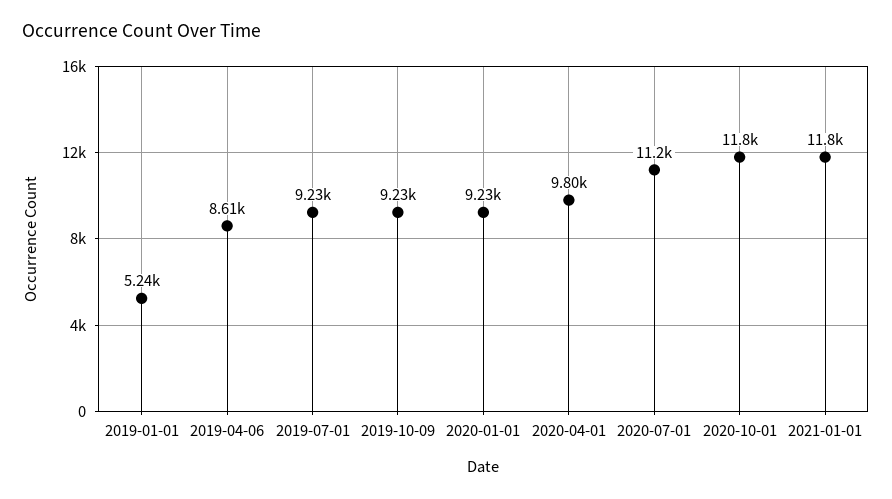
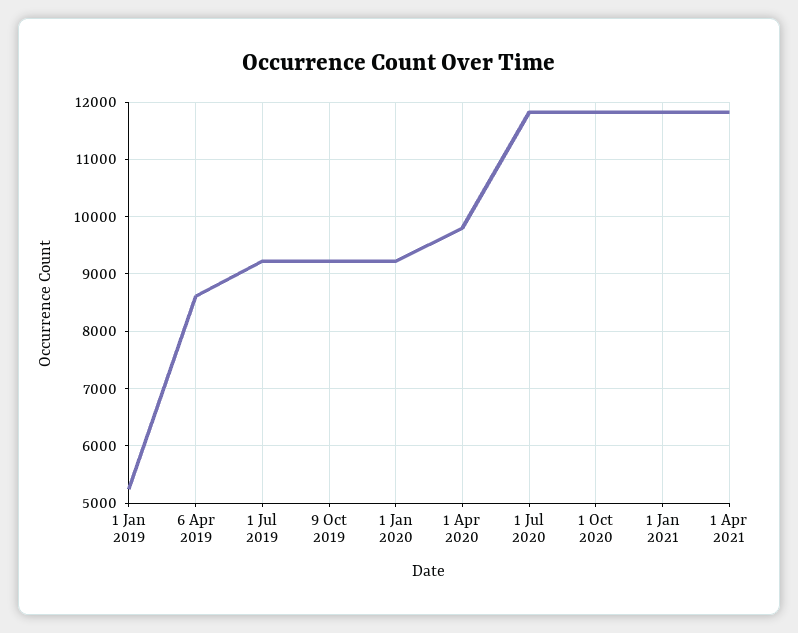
2020-07-01: 11200 -> 11800
1 Apr 2021: none -> 11800

